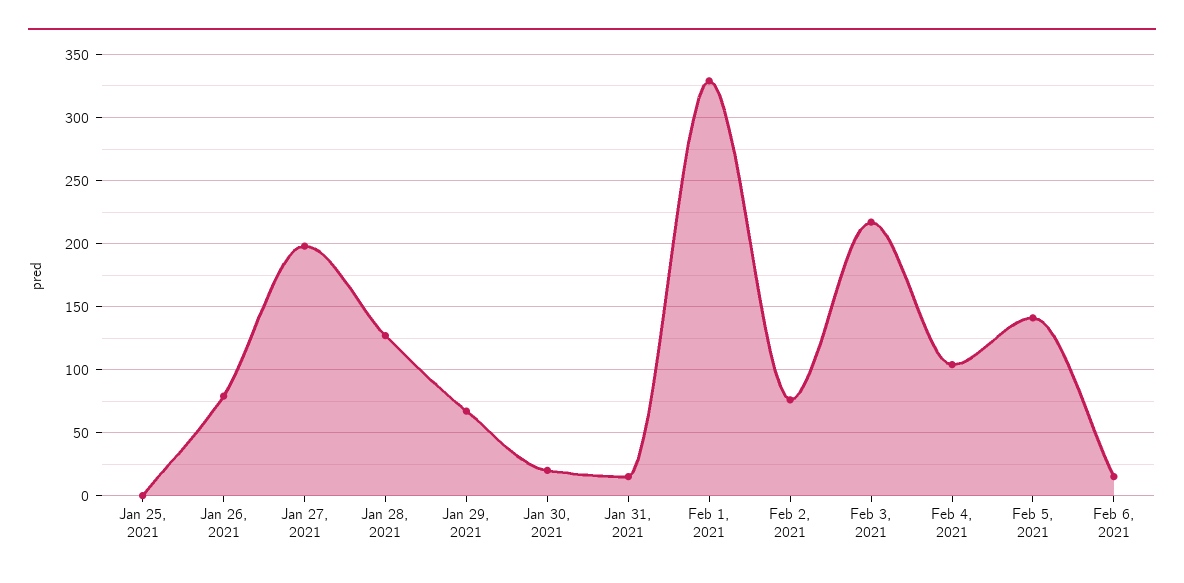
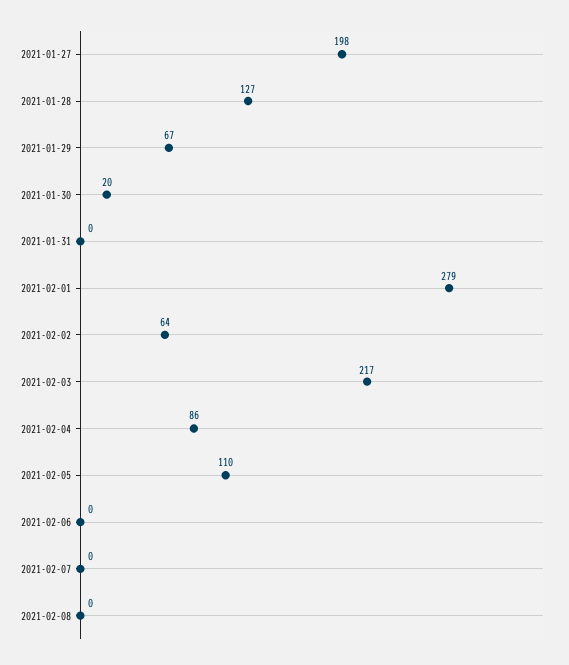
Jan 25, 2021: 0 -> none
Jan 26, 2021: 80 -> none
Jan 31, 2021: 15 -> 0
Feb 1, 2021: 330 -> 279
Feb 2, 2021: 75 -> 64
Feb 4, 2021: 105 -> 86
Feb 5, 2021: 140 -> 110
Feb 6, 2021: 15 -> 0
2021-02-07: none -> 0
2021-02-08: none -> 0

